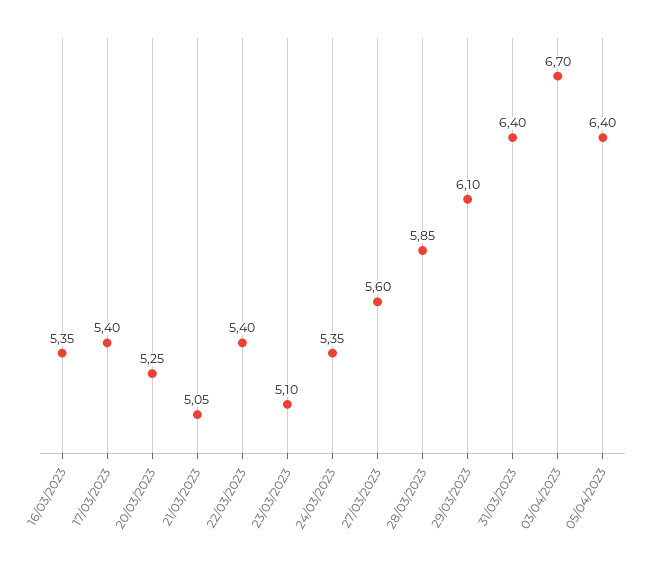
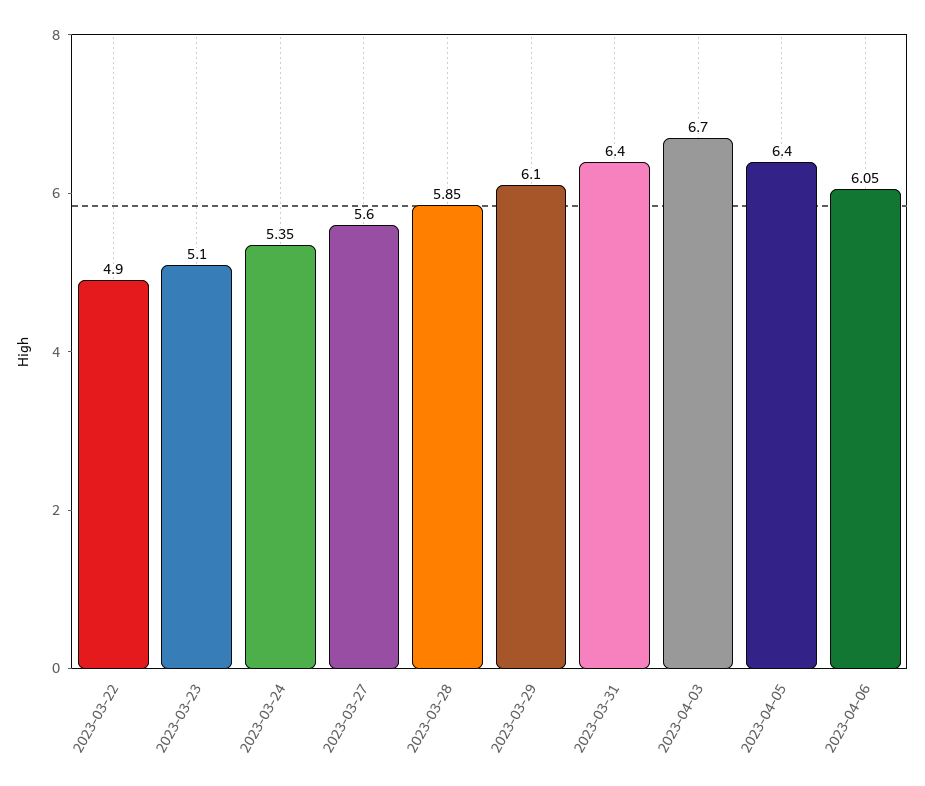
16/03/2023: 5.35 -> none
17/03/2023: 5.4 -> none
20/03/2023: 5.25 -> none
21/03/2023: 5.05 -> none
22/03/2023: 5.4 -> 4.9
2023-04-06: none -> 6.05

